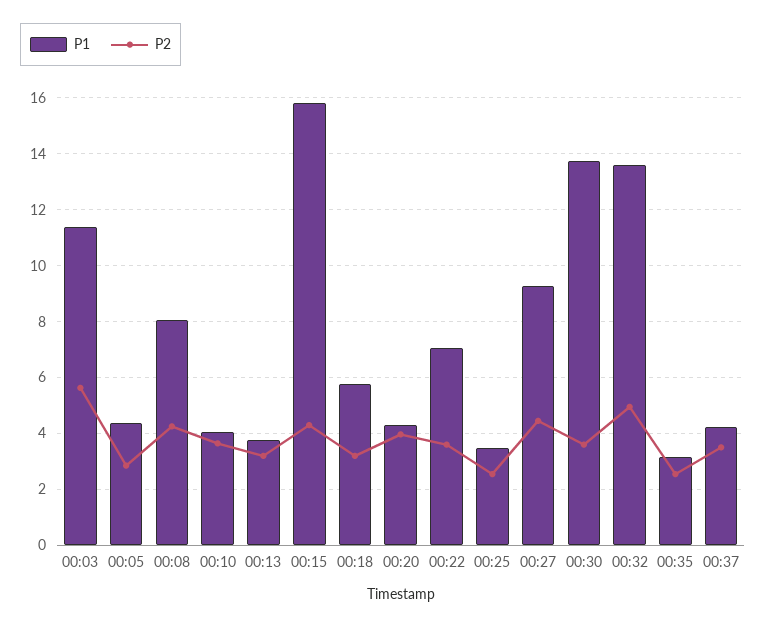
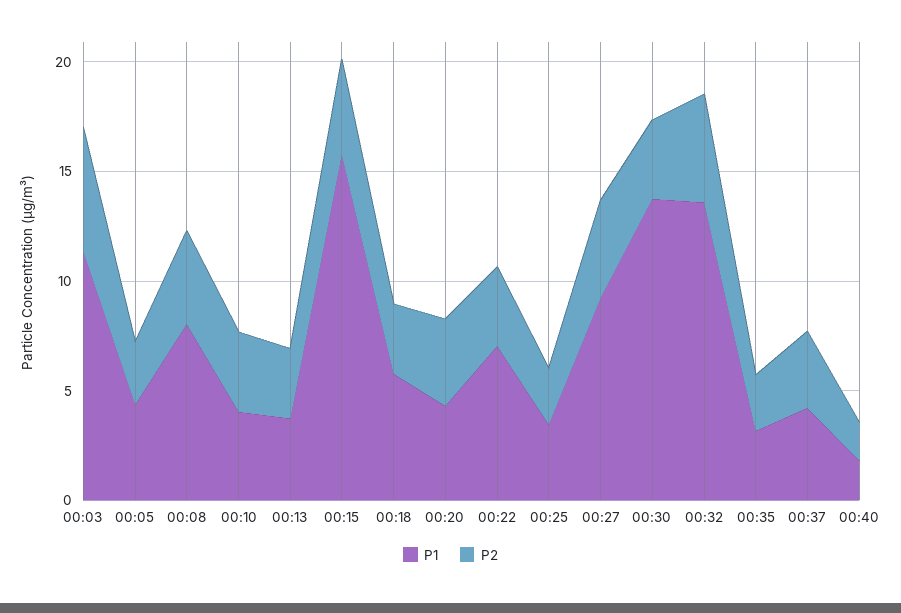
P1, 00:40: none -> 2
P2, 00:40: none -> 2

